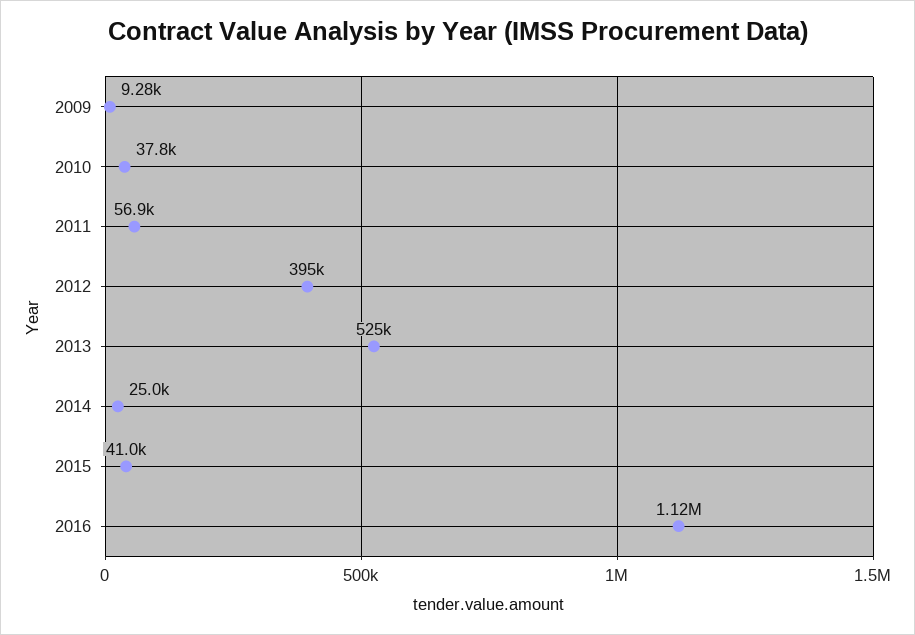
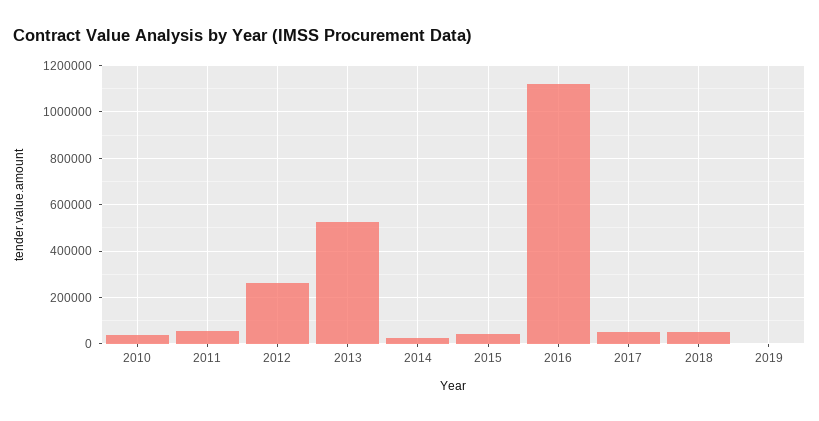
2009: 9280 -> none
2012: 395000 -> 250000
2017: none -> 50000
2018: none -> 50000
2019: none -> 0

